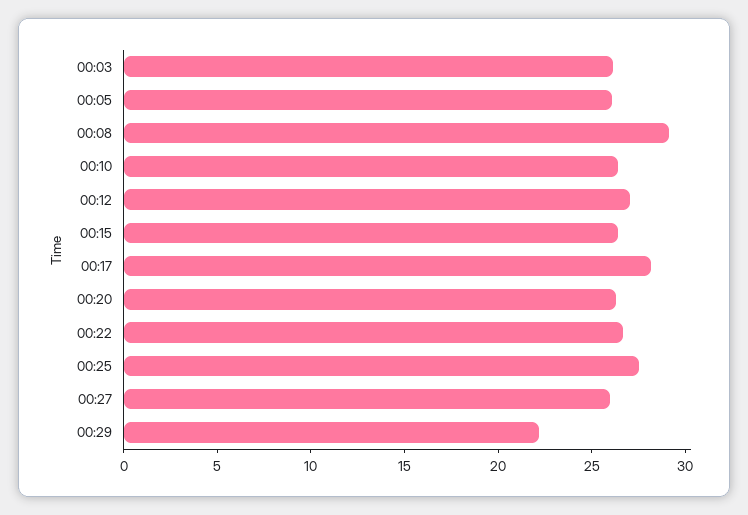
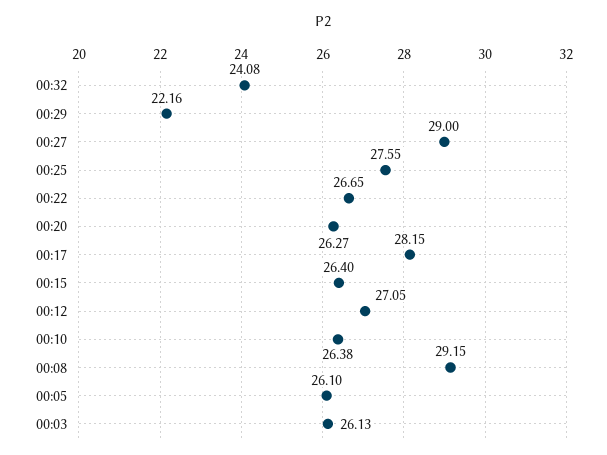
00:27: 26 -> 29
00:32: none -> 24.08

